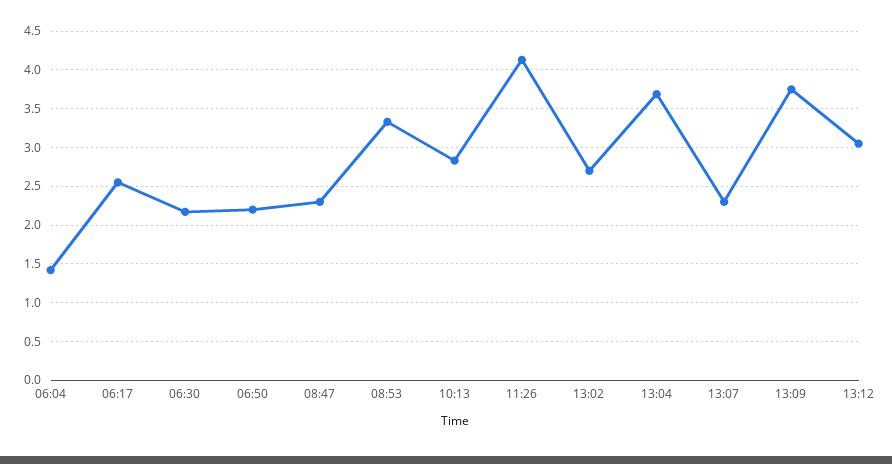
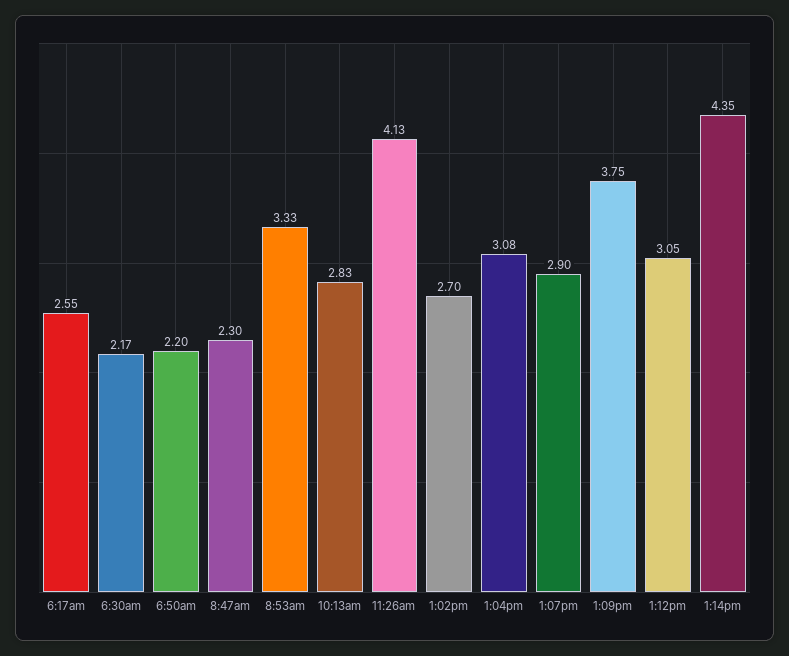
06:04: 1.4 -> none
13:04: 3.7 -> 3.08
13:07: 2.3 -> 2.9
1:14pm: none -> 4.35

